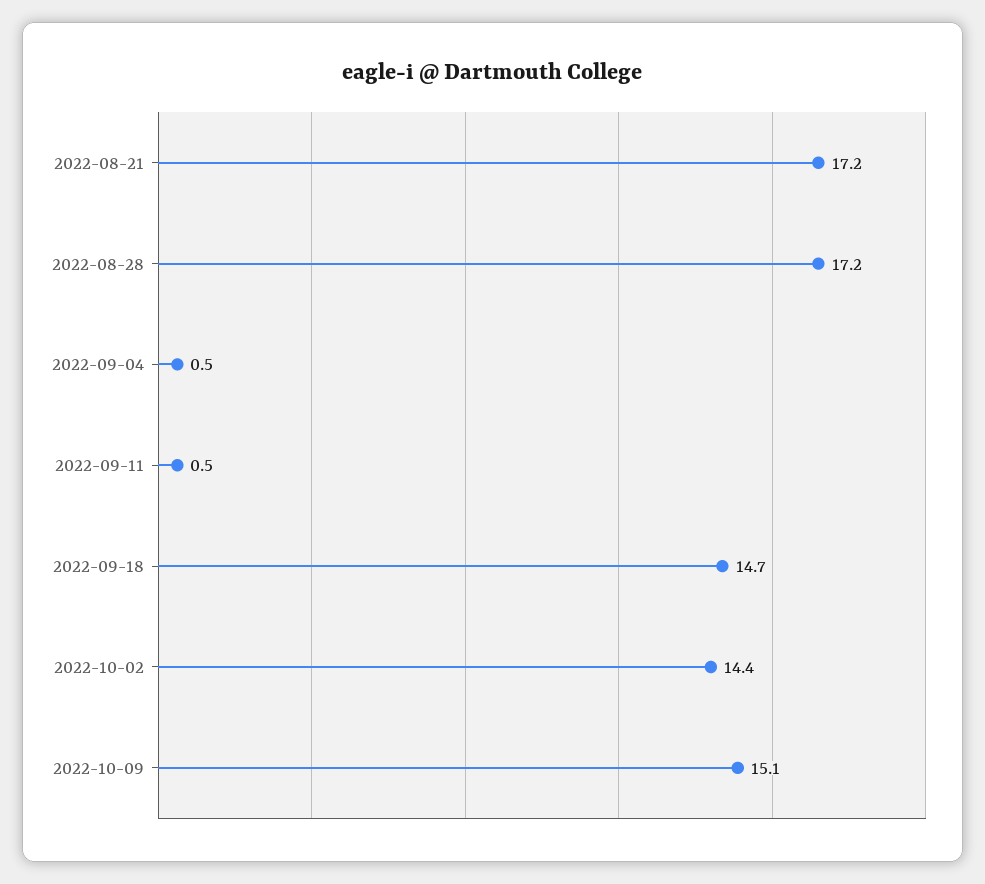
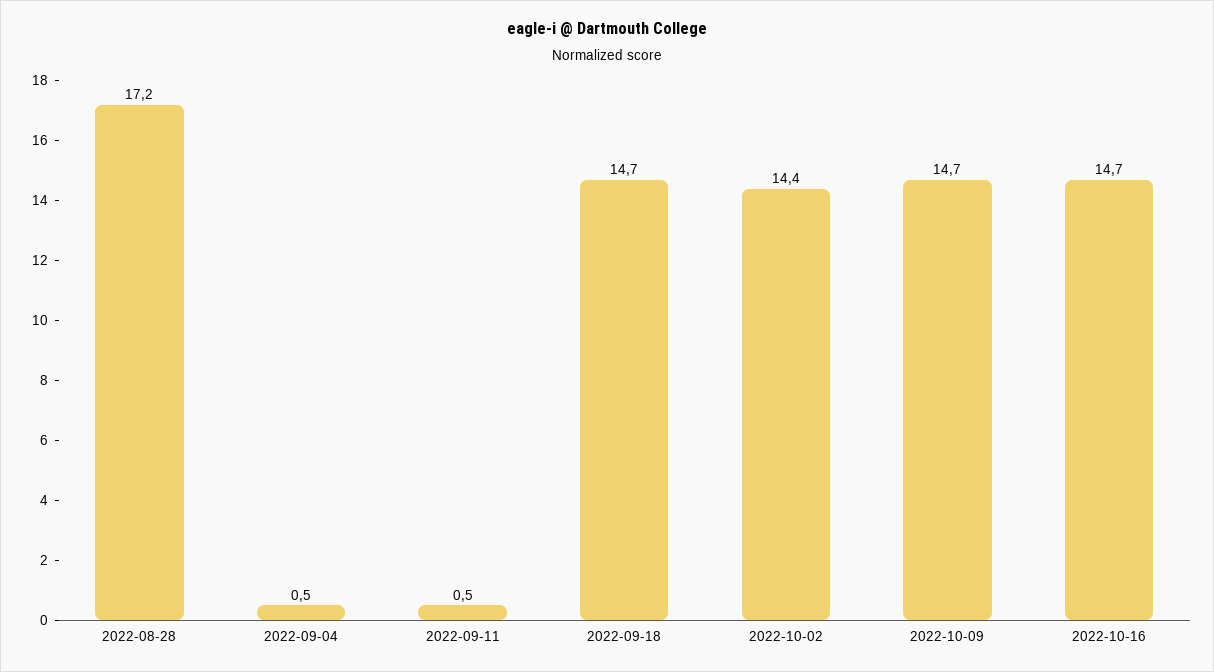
2022-08-21: 17.2 -> none
2022-10-09: 15.1 -> 14.7
2022-10-16: none -> 14.7

